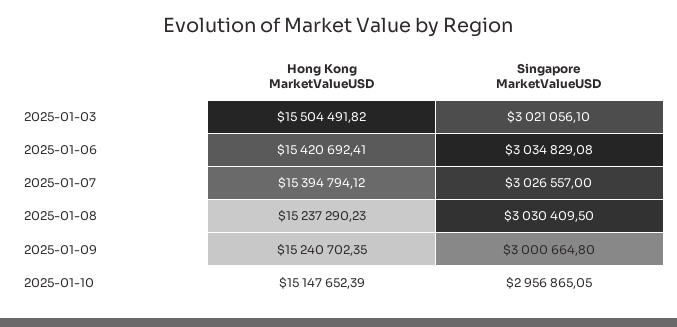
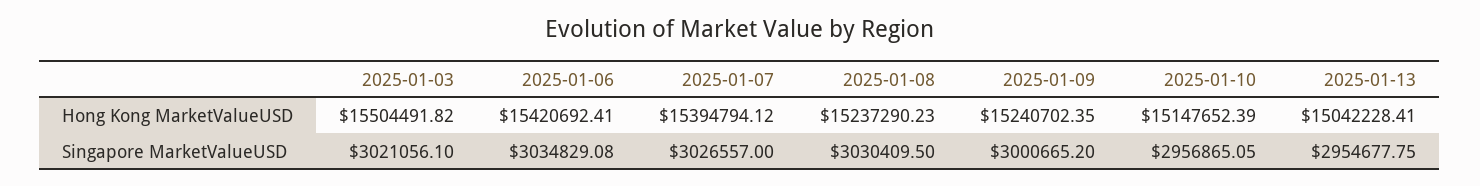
Singapore MarketValueUSD, 2025-01-09: 3000664.8 -> 3000665.2
Hong Kong MarketValueUSD, 2025-01-13: none -> 15042228.41
Singapore MarketValueUSD, 2025-01-13: none -> 2954677.75

